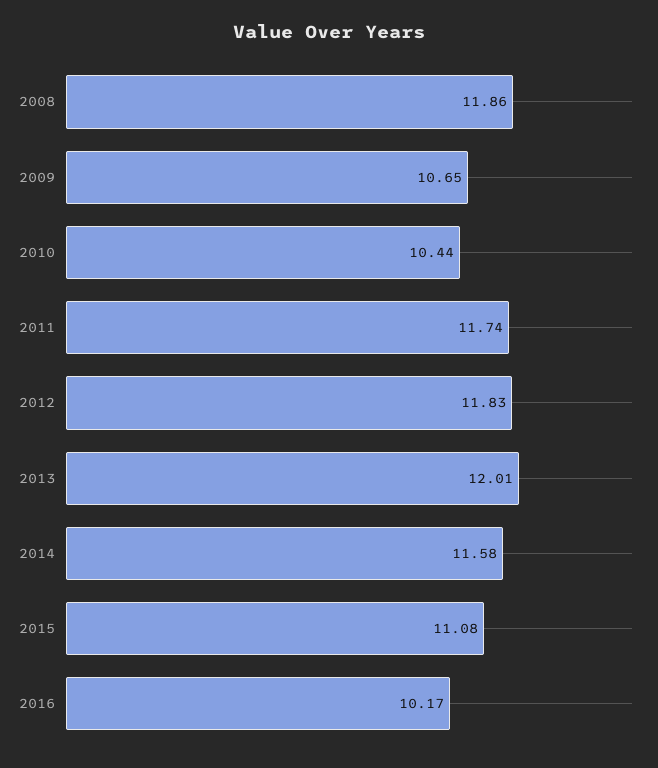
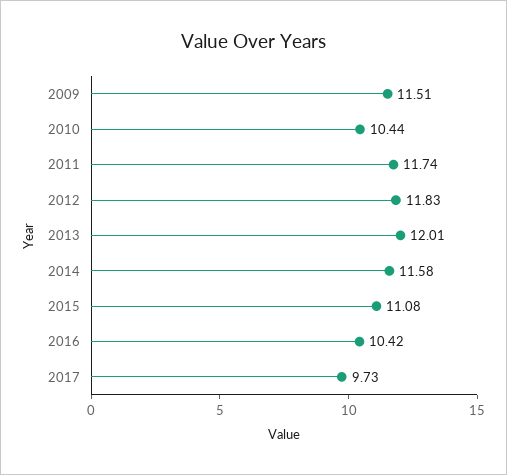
2008: 11.86 -> none
2009: 10.65 -> 11.51
2016: 10.17 -> 10.42
2017: none -> 9.73

